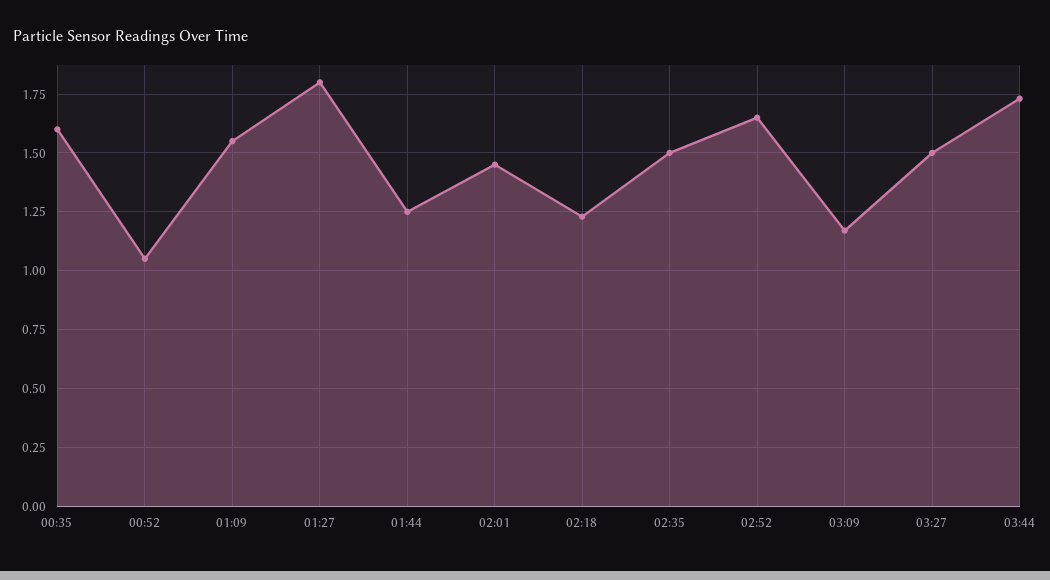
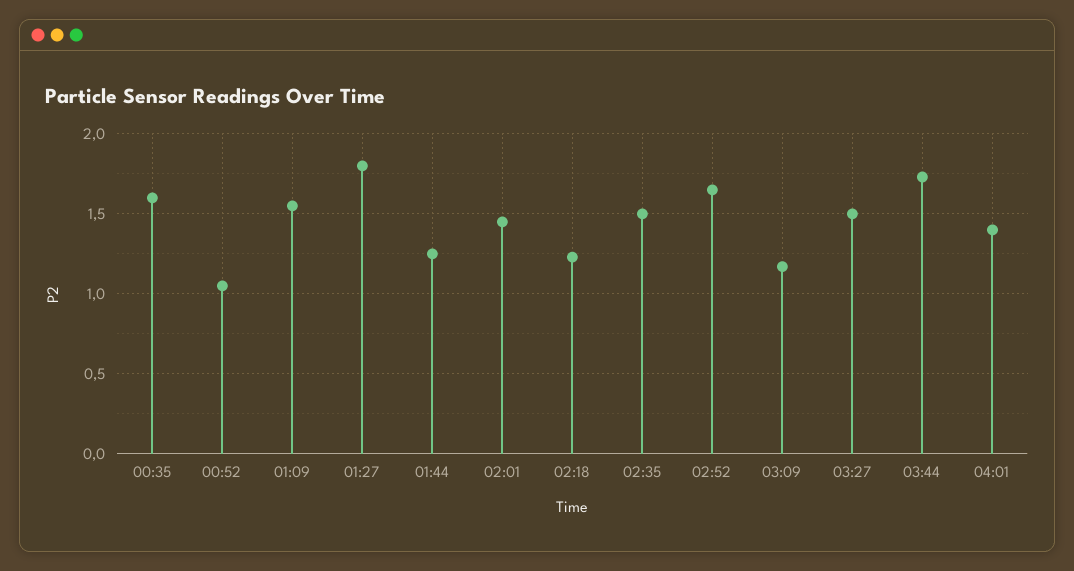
04:01: none -> 1.4

